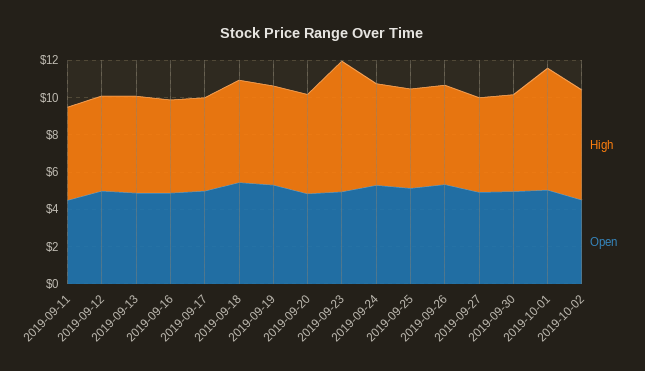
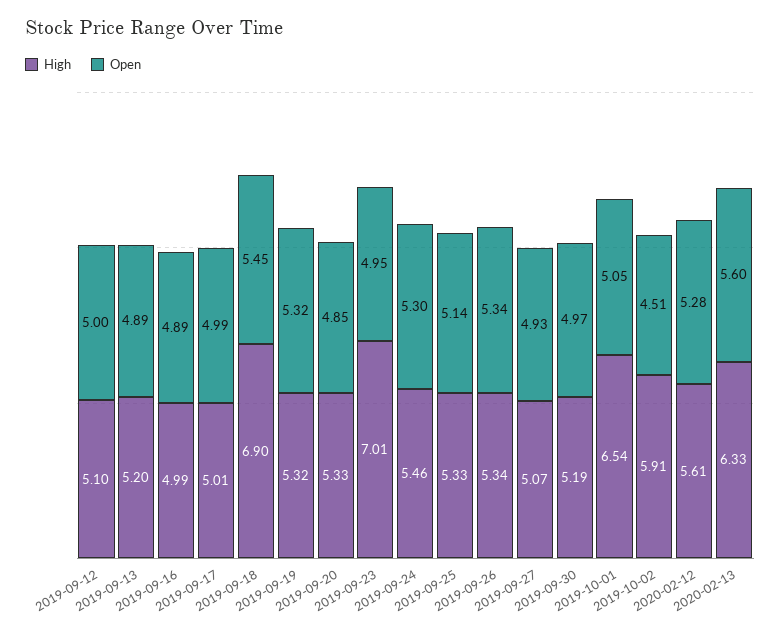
High, 2019-09-11: 5 -> none
Open, 2019-09-11: 4.5 -> none
High, 2019-09-18: 5.5 -> 6.9
High, 2020-02-12: none -> 5.61
Open, 2020-02-12: none -> 5.28
High, 2020-02-13: none -> 6.33
Open, 2020-02-13: none -> 5.6

